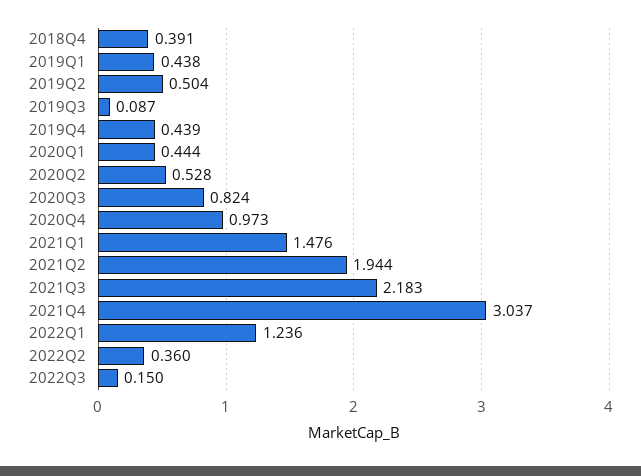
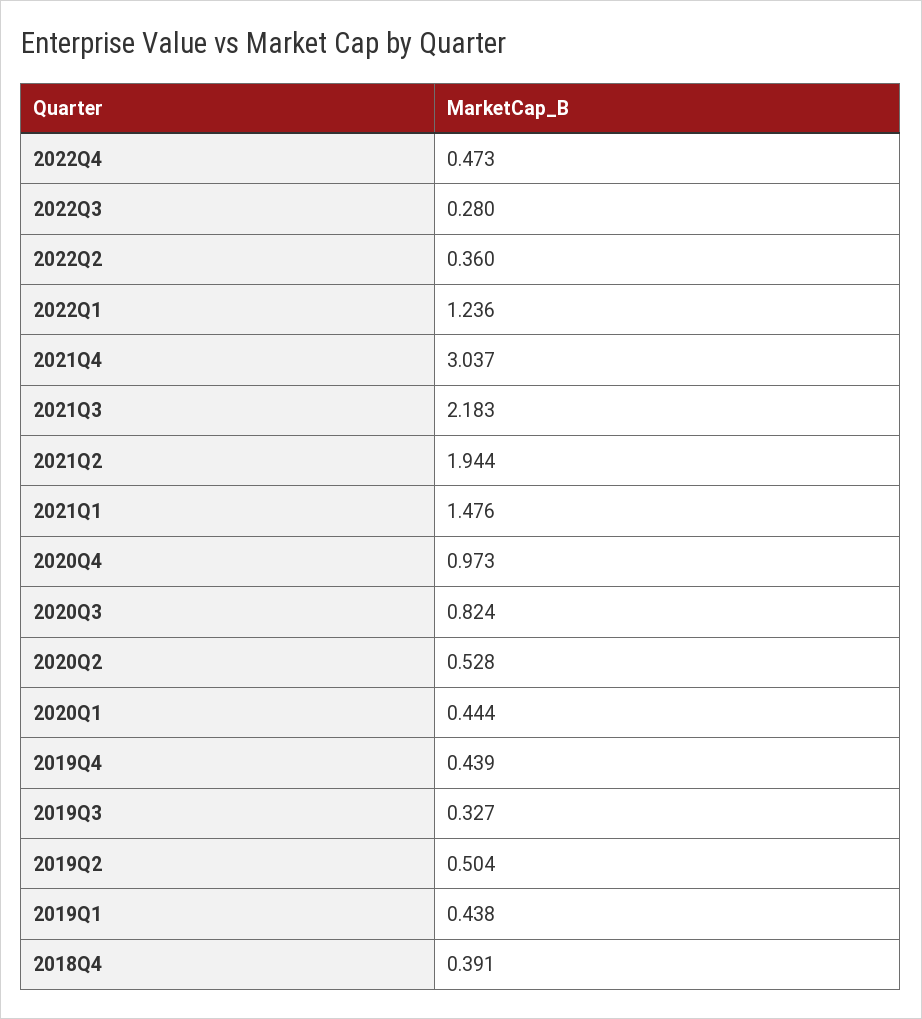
2019Q3: 0.087 -> 0.327
2022Q3: 0.15 -> 0.28
2022Q4: none -> 0.473

